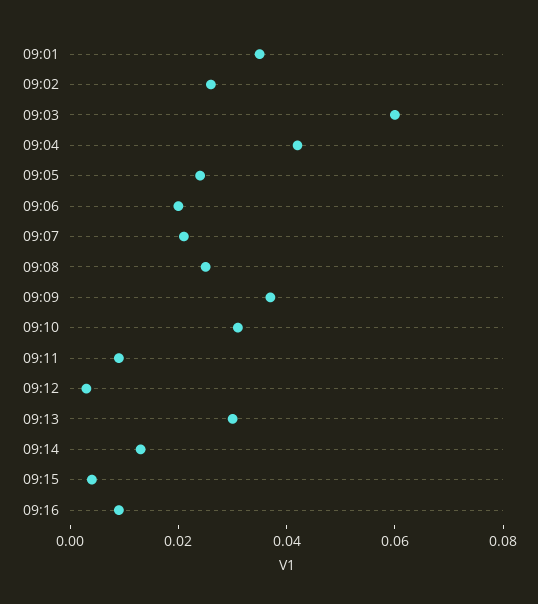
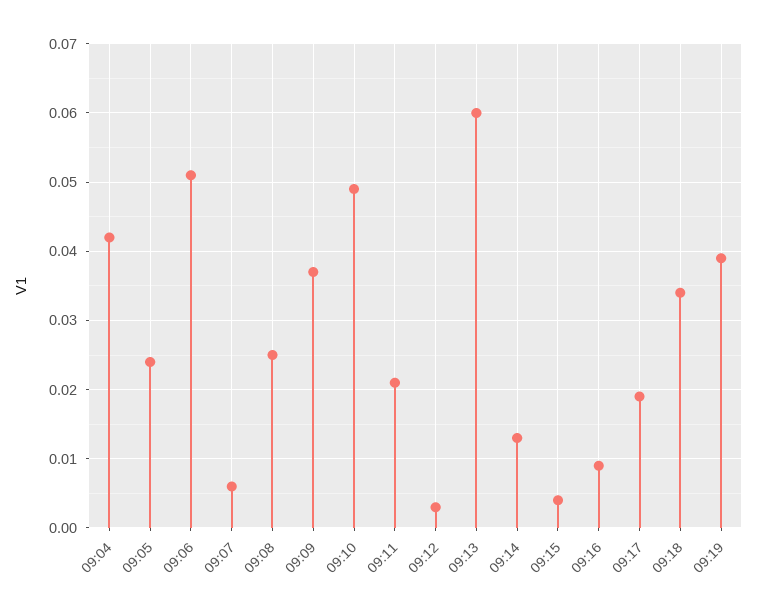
09:01: 0.035 -> none
09:02: 0.025 -> none
09:03: 0.06 -> none
09:06: 0.02 -> 0.051
09:07: 0.02 -> 0.006
09:10: 0.03 -> 0.049
09:11: 0.01 -> 0.021
09:13: 0.03 -> 0.06
09:17: none -> 0.019
09:18: none -> 0.034
09:19: none -> 0.039

